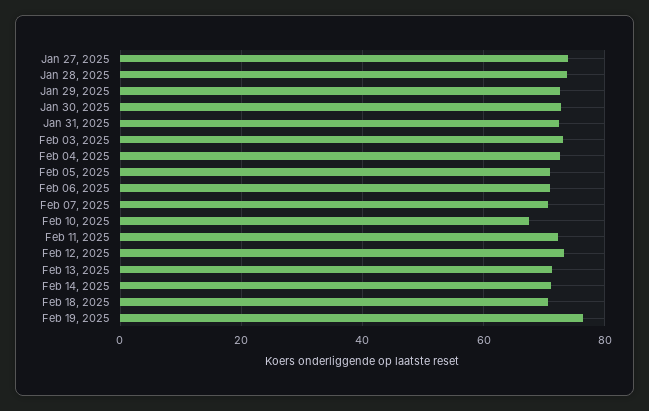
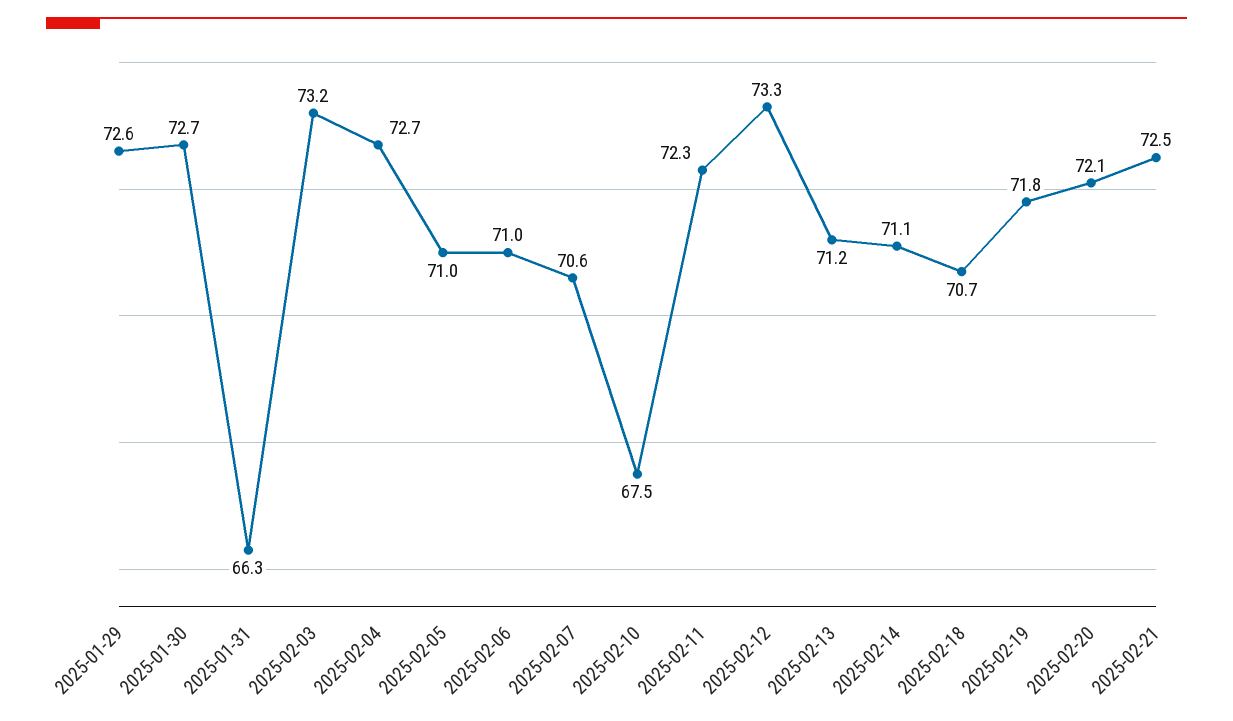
Jan 27, 2025: 74 -> none
Jan 28, 2025: 74 -> none
Jan 31, 2025: 72 -> 66.3
Feb 19, 2025: 76 -> 71.8
2025-02-20: none -> 72.1
2025-02-21: none -> 72.5

